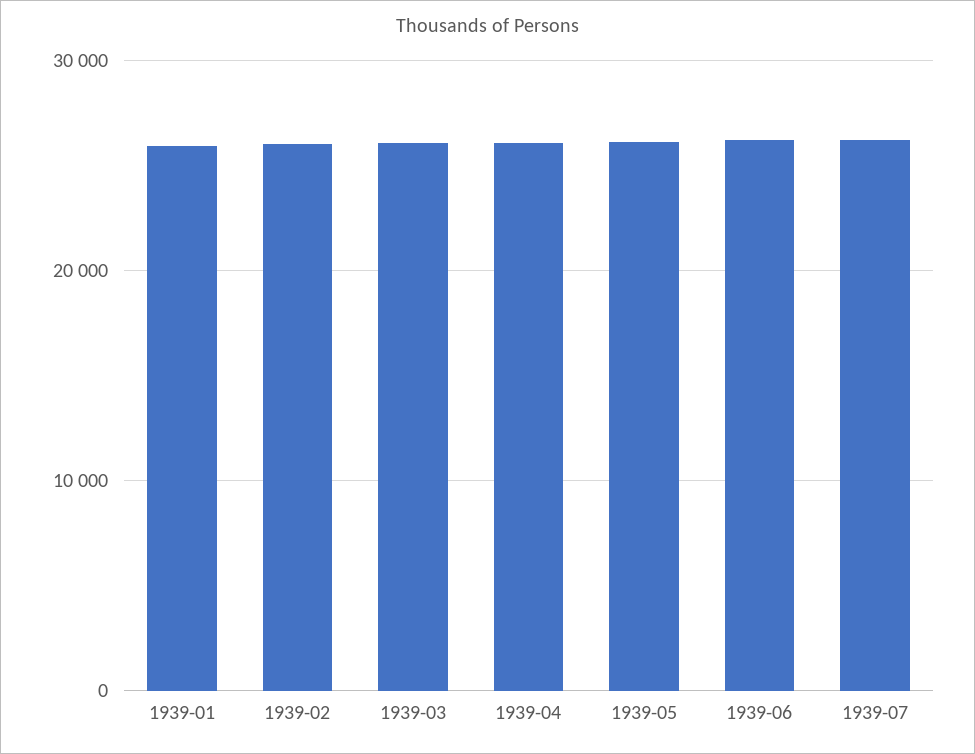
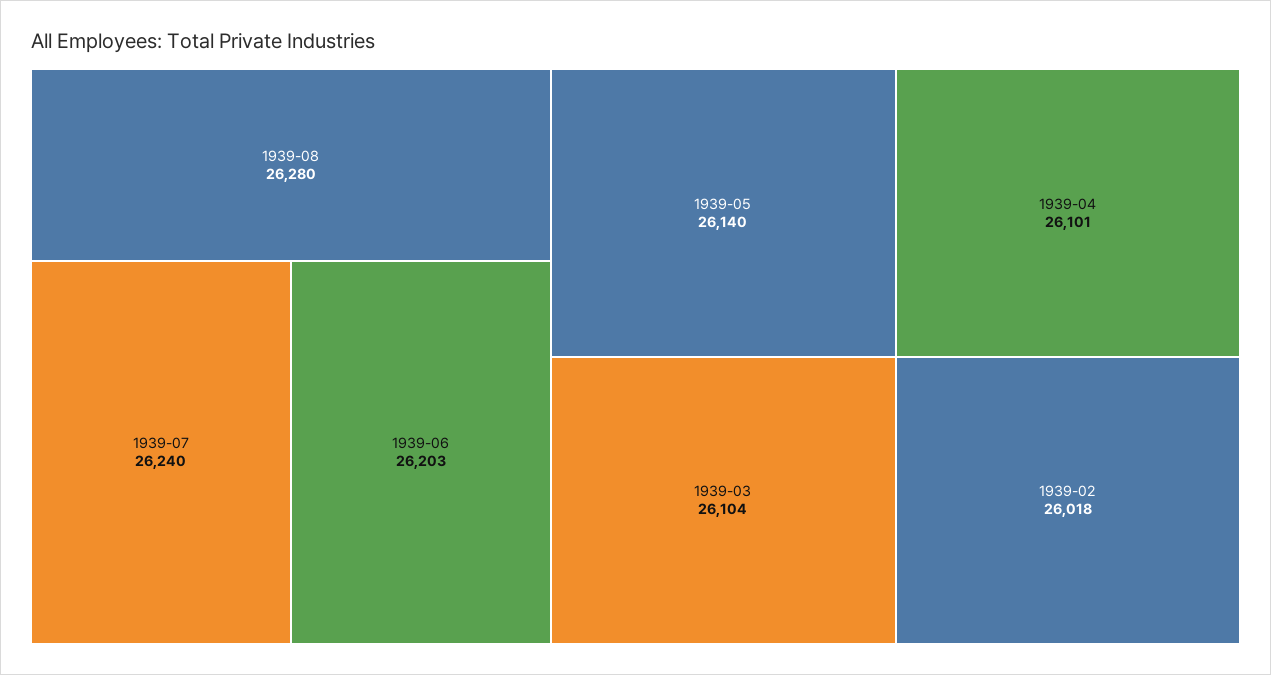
1939-01: 26000 -> none
1939-08: none -> 26280

